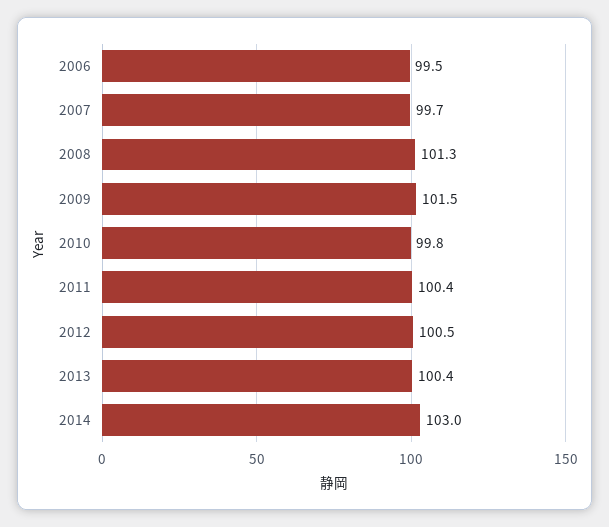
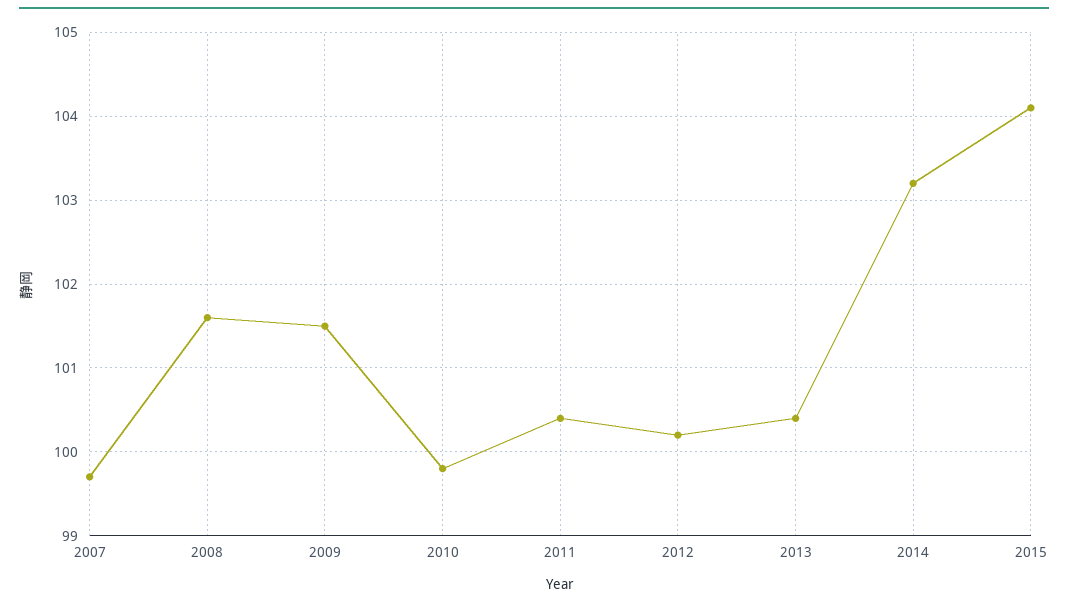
2006: 99.5 -> none
2008: 101.3 -> 101.6
2012: 100.5 -> 100.2
2014: 103 -> 103.2
2015: none -> 104.1

